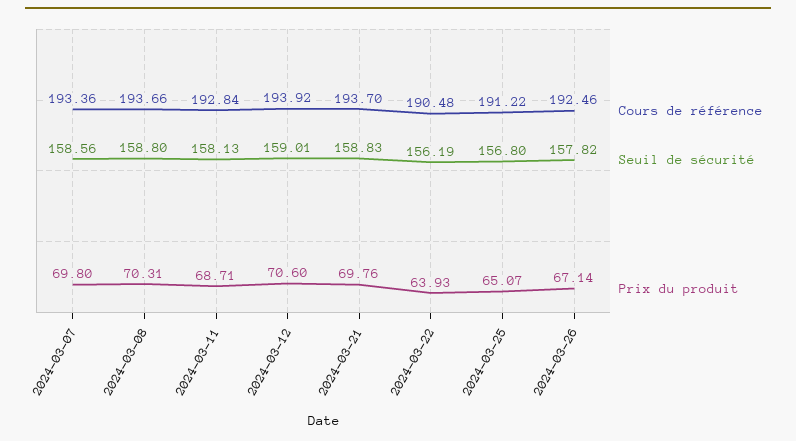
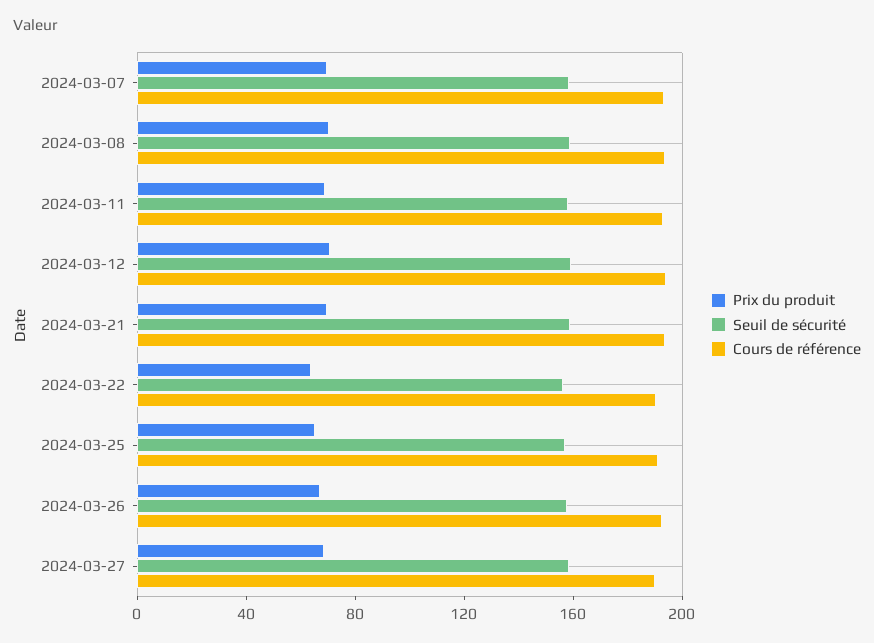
Prix du produit, 2024-03-27: none -> 70
Seuil de sécurité, 2024-03-27: none -> 160
Cours de référence, 2024-03-27: none -> 190

